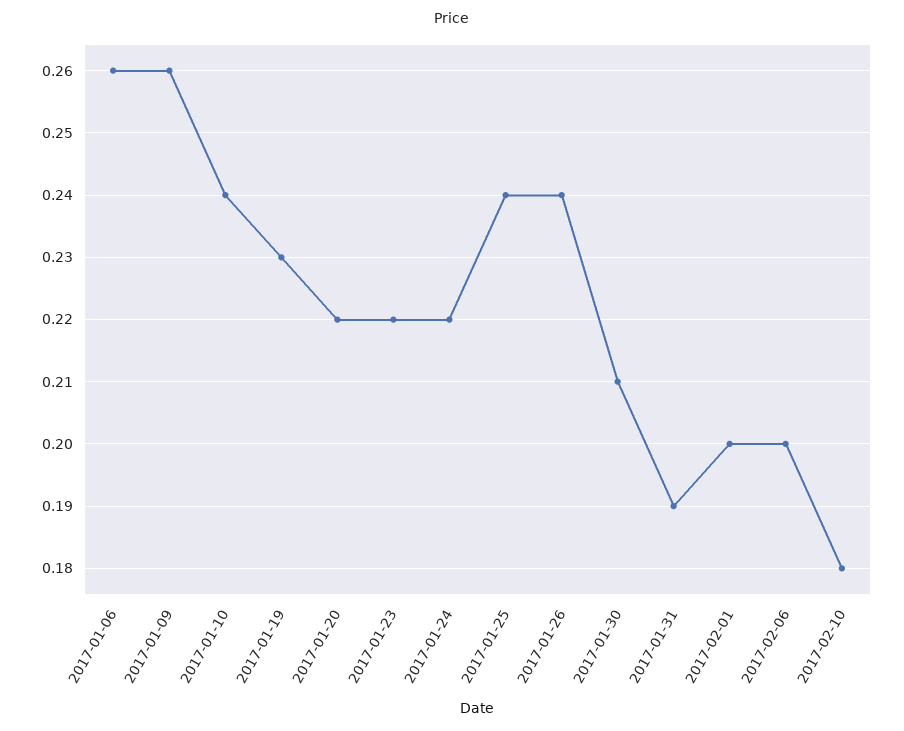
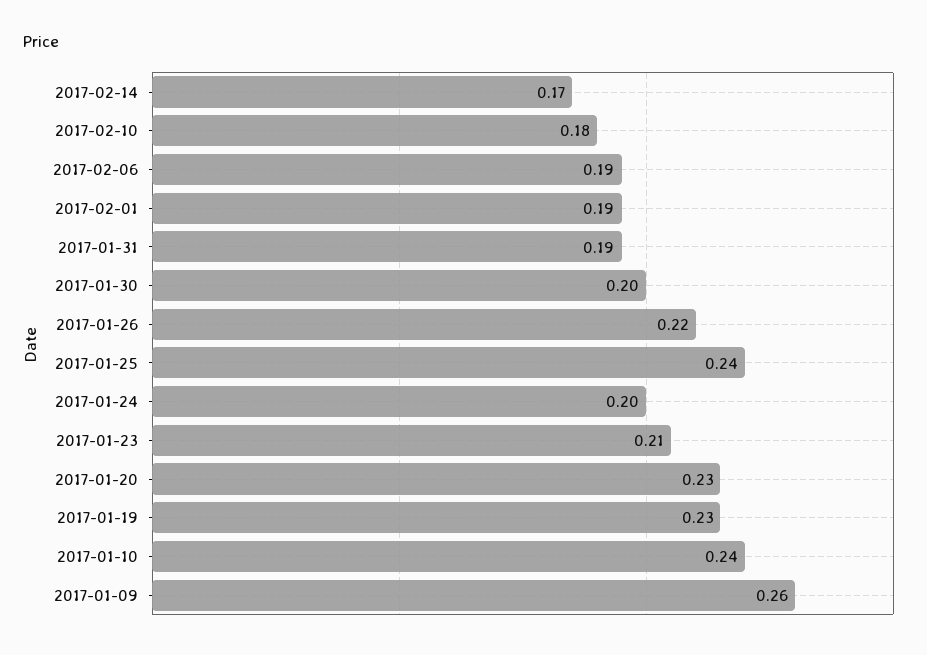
2017-01-06: 0.26 -> none
2017-01-20: 0.22 -> 0.23
2017-01-23: 0.22 -> 0.21
2017-01-24: 0.22 -> 0.2
2017-01-26: 0.24 -> 0.22
2017-01-30: 0.21 -> 0.2
2017-02-01: 0.2 -> 0.19
2017-02-06: 0.2 -> 0.19
2017-02-14: none -> 0.17

